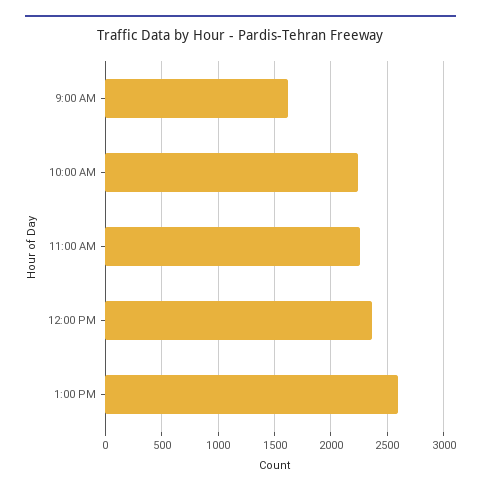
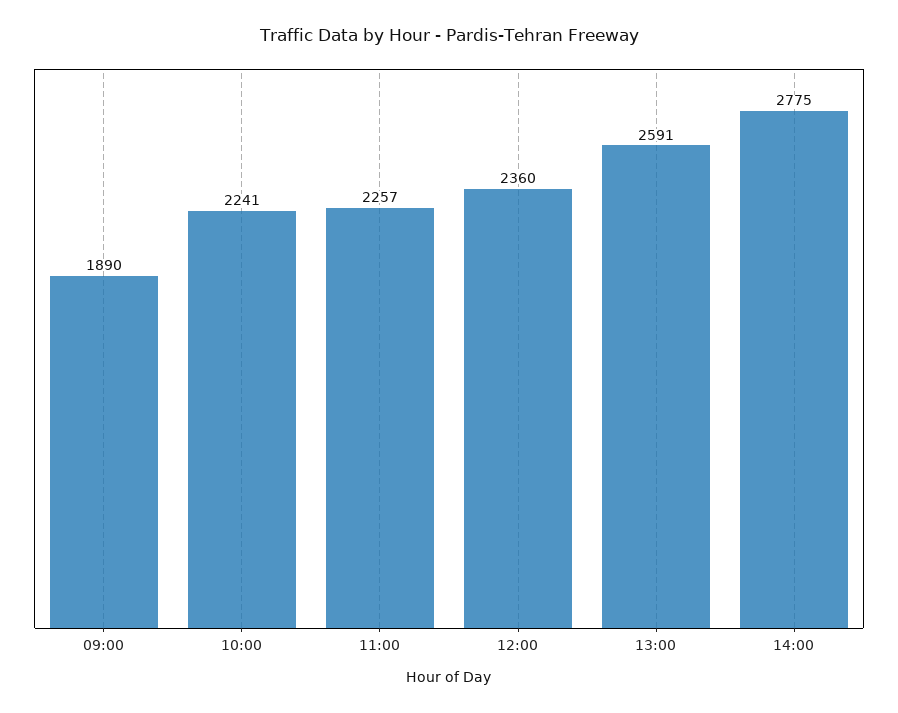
9:00 AM: 1600 -> 1890
14:00: none -> 2775

